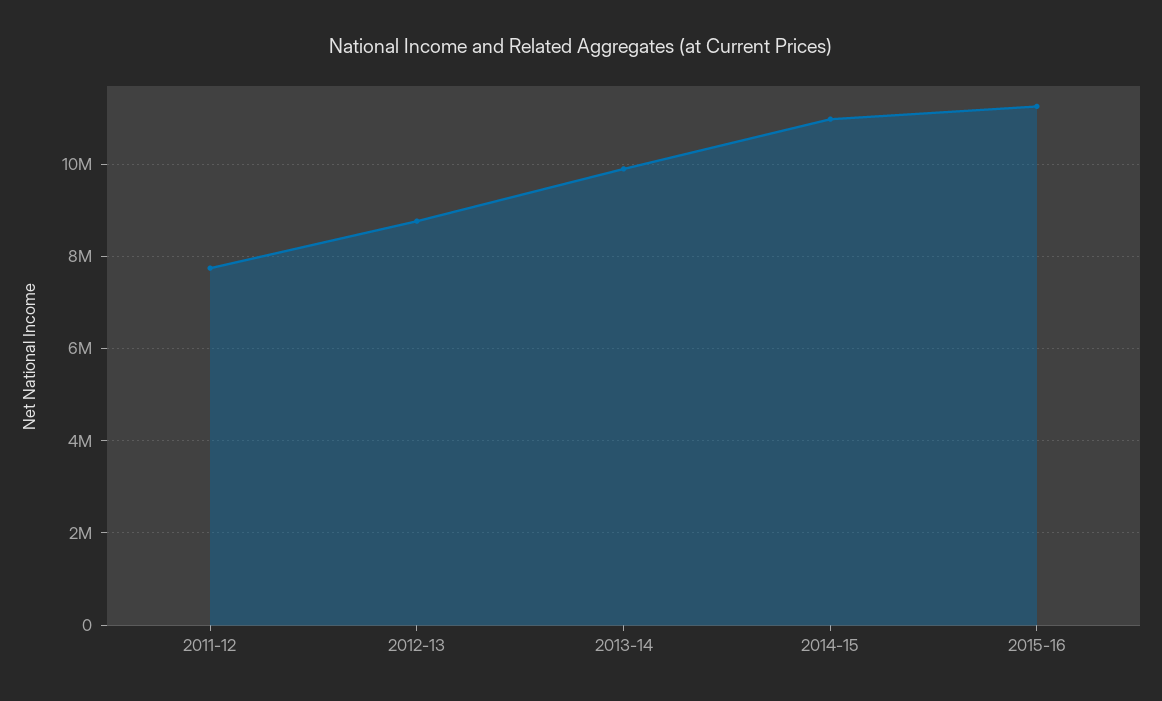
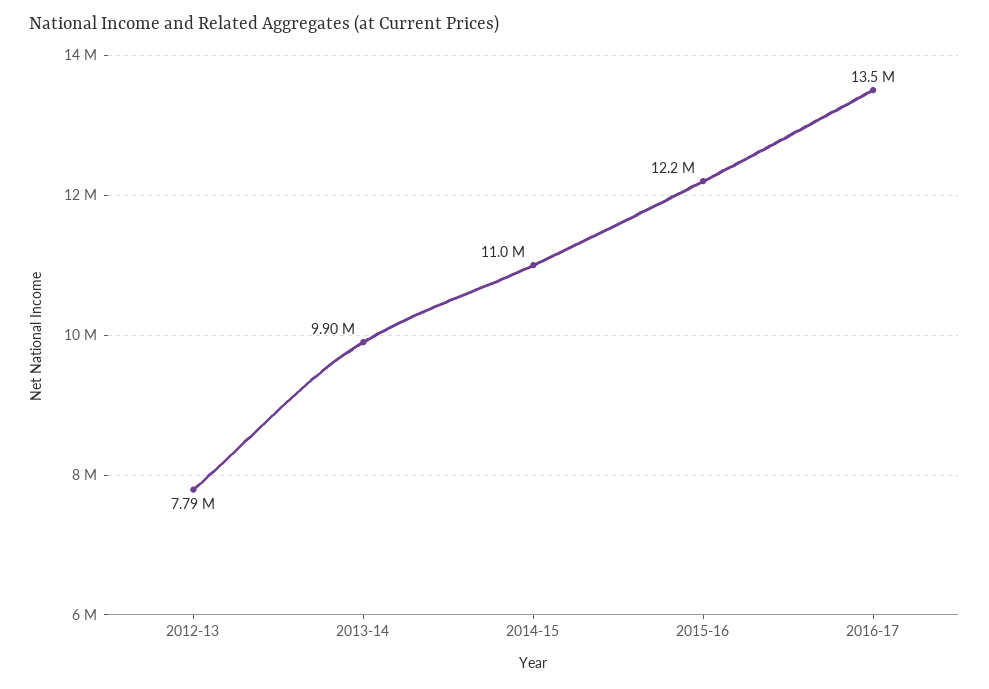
2011-12: 7800000 -> none
2012-13: 8800000 -> 7790000
2015-16: 11200000 -> 12200000
2016-17: none -> 13500000

